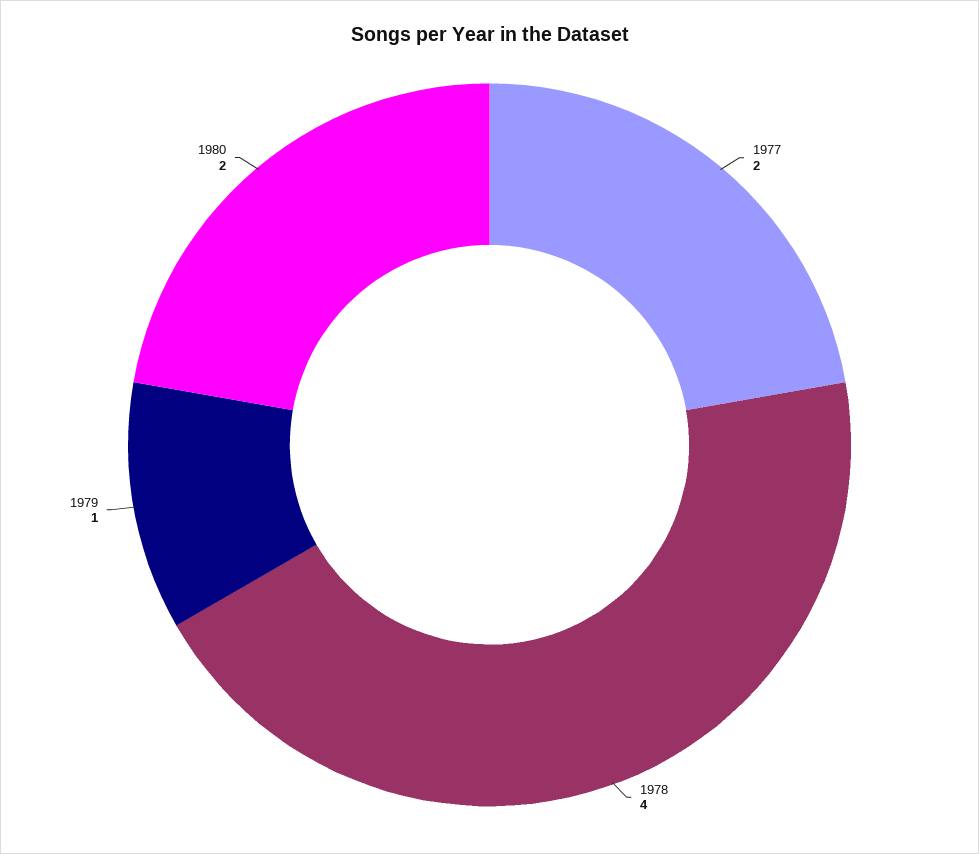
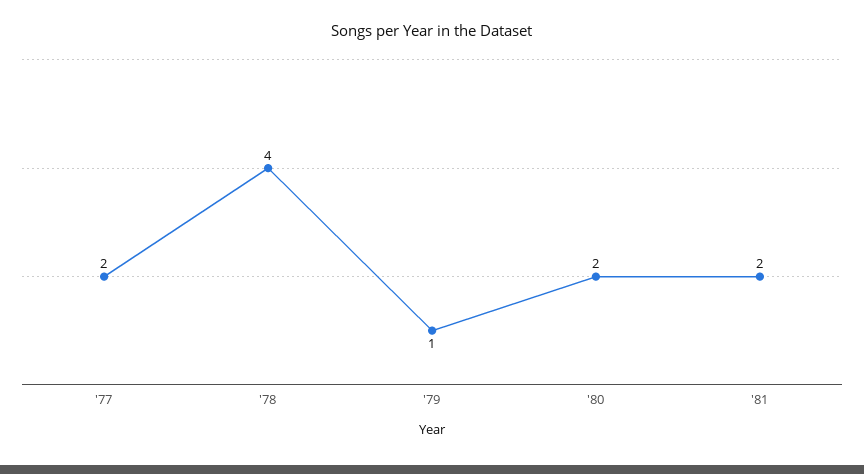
'81: none -> 2

